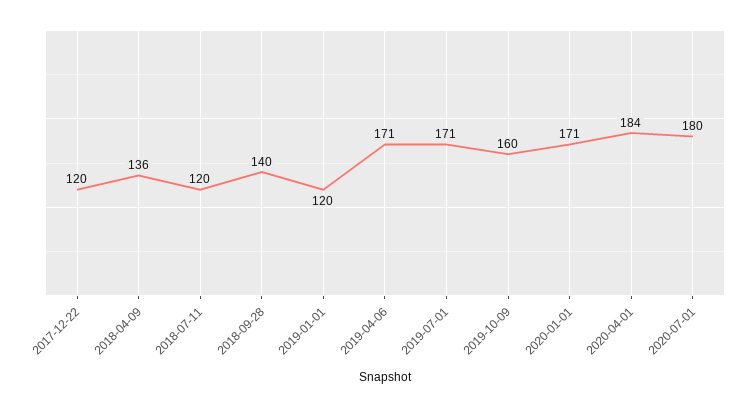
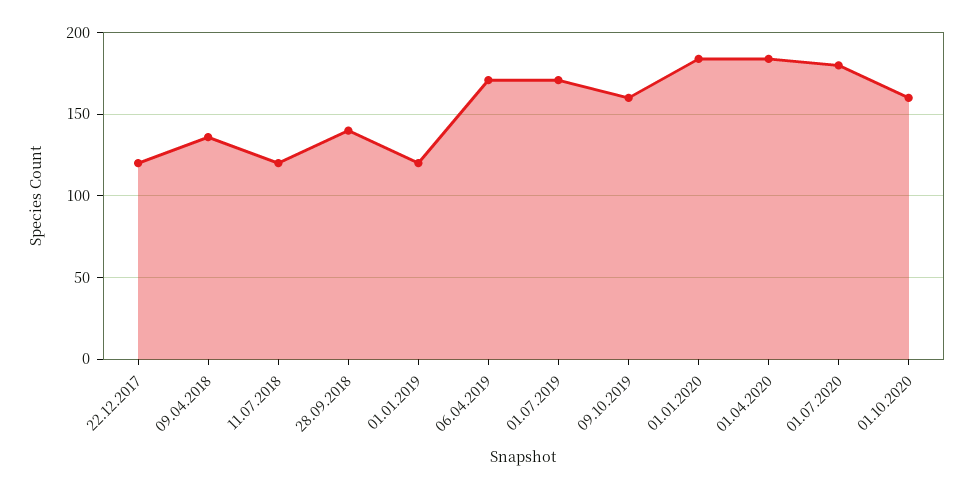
2020-01-01: 171 -> 185
01.10.2020: none -> 160

